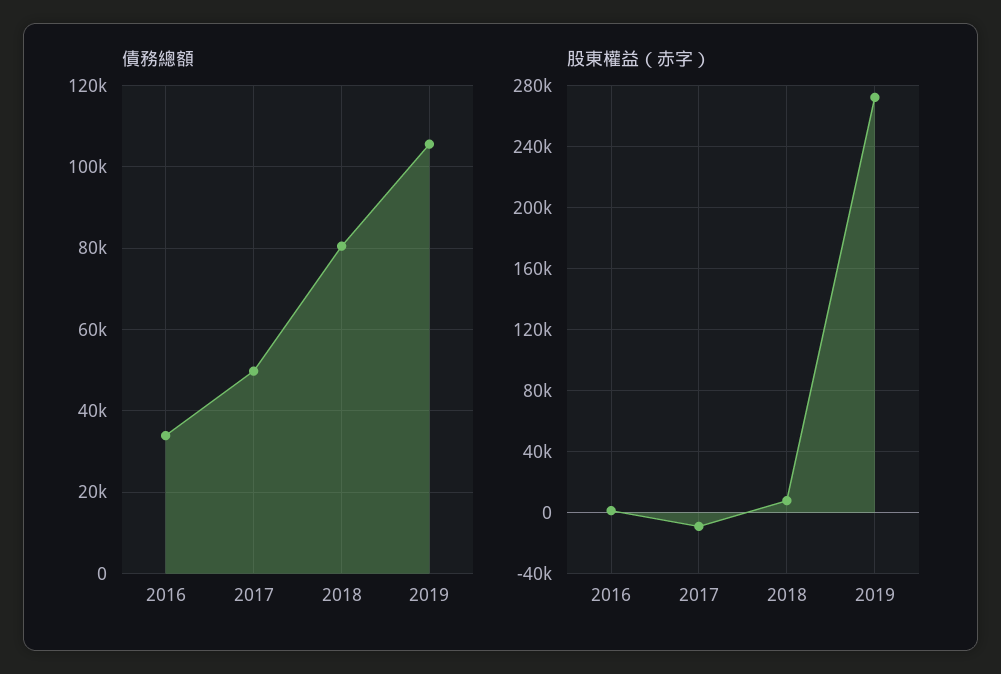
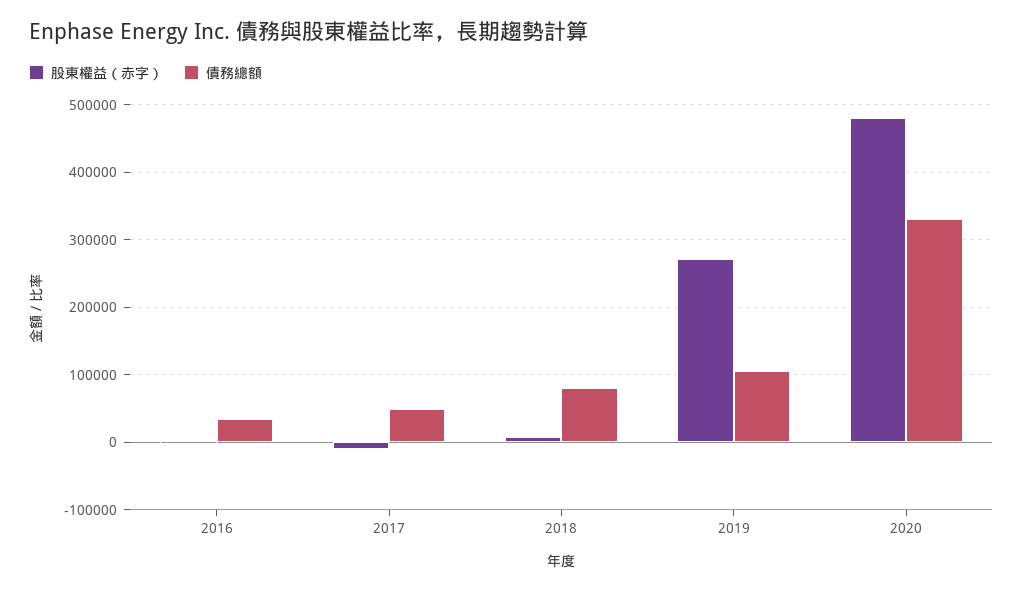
股東權益（赤字）, 2020: none -> 480000
債務總額, 2020: none -> 330000

